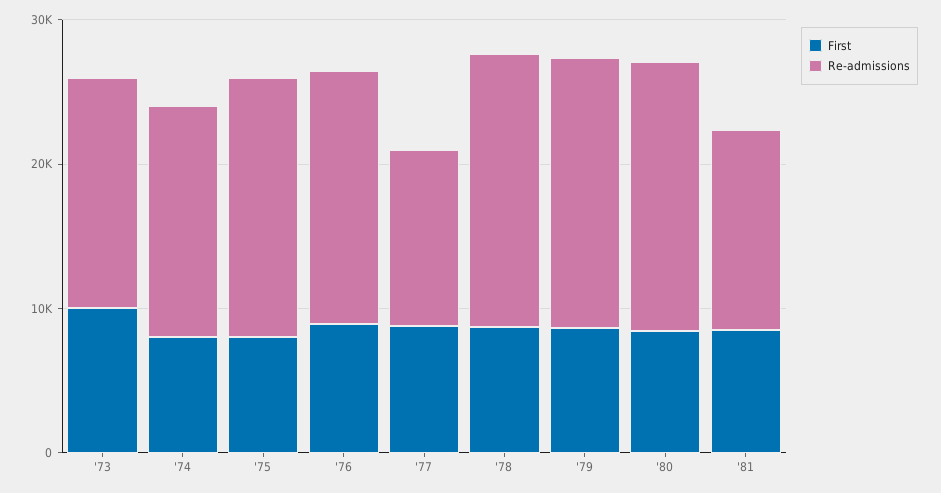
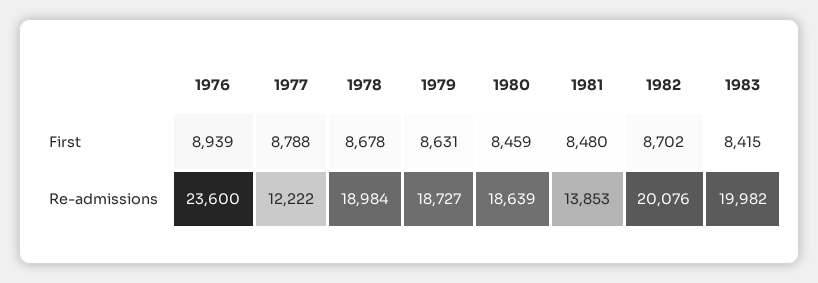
First, '73: 10000 -> none
Re-admissions, '73: 16000 -> none
First, '74: 8000 -> none
Re-admissions, '74: 16000 -> none
First, '75: 8000 -> none
Re-admissions, '75: 18000 -> none
Re-admissions, '76: 18000 -> 23600
First, 1982: none -> 8702
First, 1983: none -> 8415
Re-admissions, 1982: none -> 20076
Re-admissions, 1983: none -> 19982

